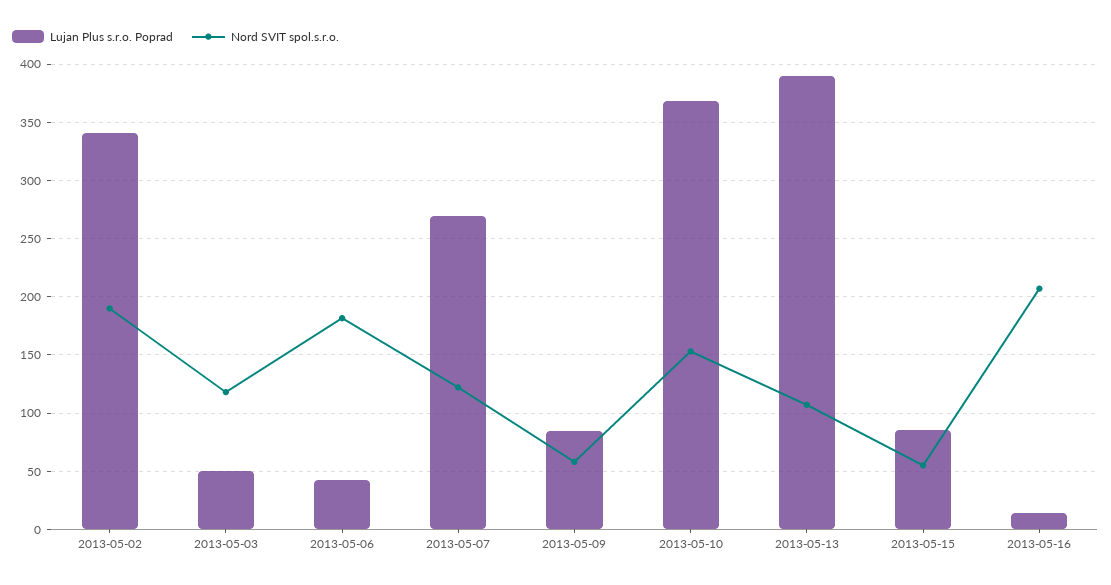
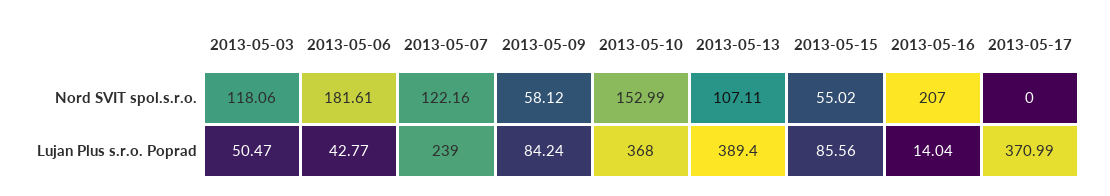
Lujan Plus s.r.o. Poprad, 2013-05-02: 340 -> none
Nord SVIT spol.s.r.o., 2013-05-02: 190 -> none
Lujan Plus s.r.o. Poprad, 2013-05-07: 270 -> 239
Nord SVIT spol.s.r.o., 2013-05-17: none -> 0
Lujan Plus s.r.o. Poprad, 2013-05-17: none -> 370.99

